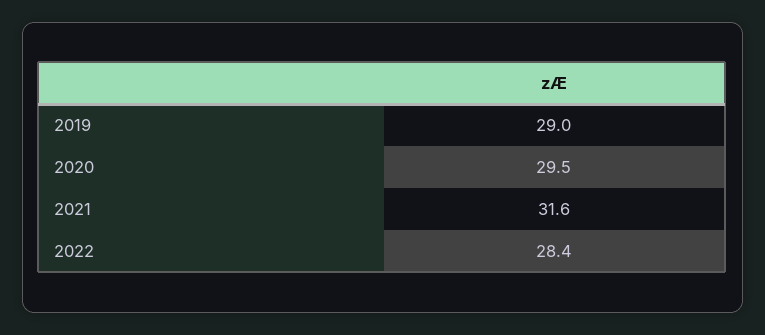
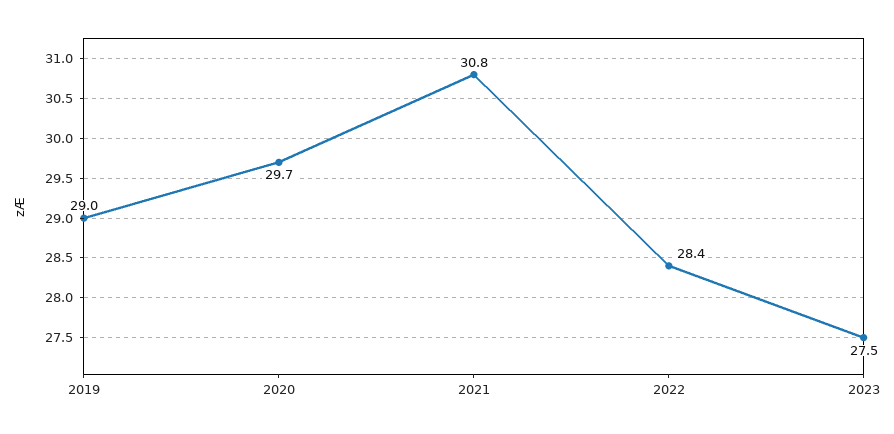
2020: 29.5 -> 29.7
2021: 31.6 -> 30.8
2023: none -> 27.5

